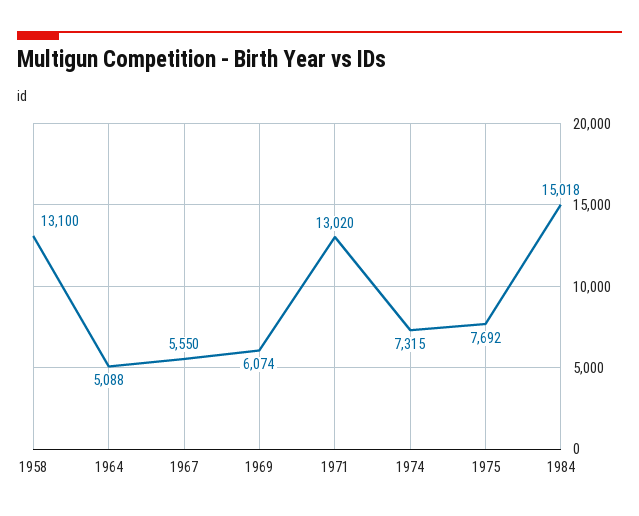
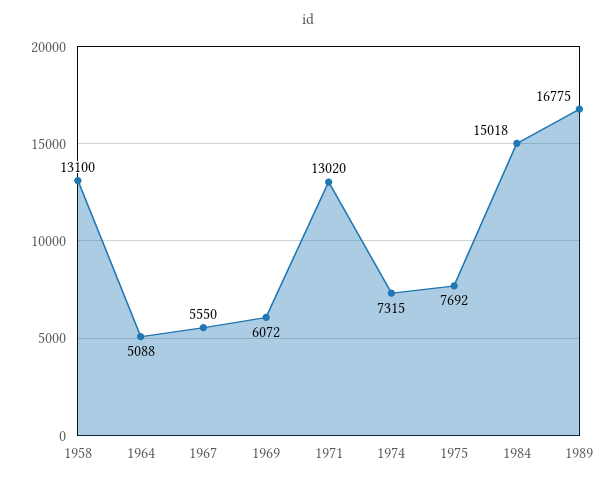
1969: 6074 -> 6072
1989: none -> 16775

